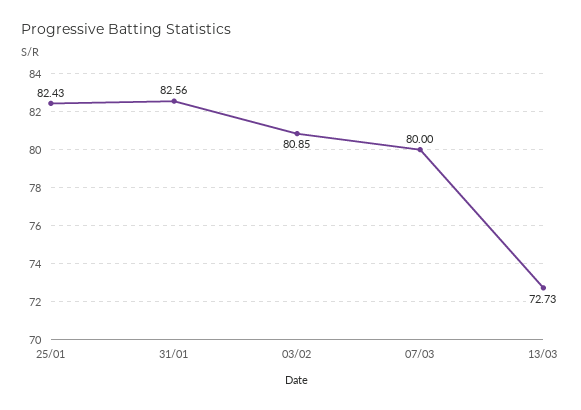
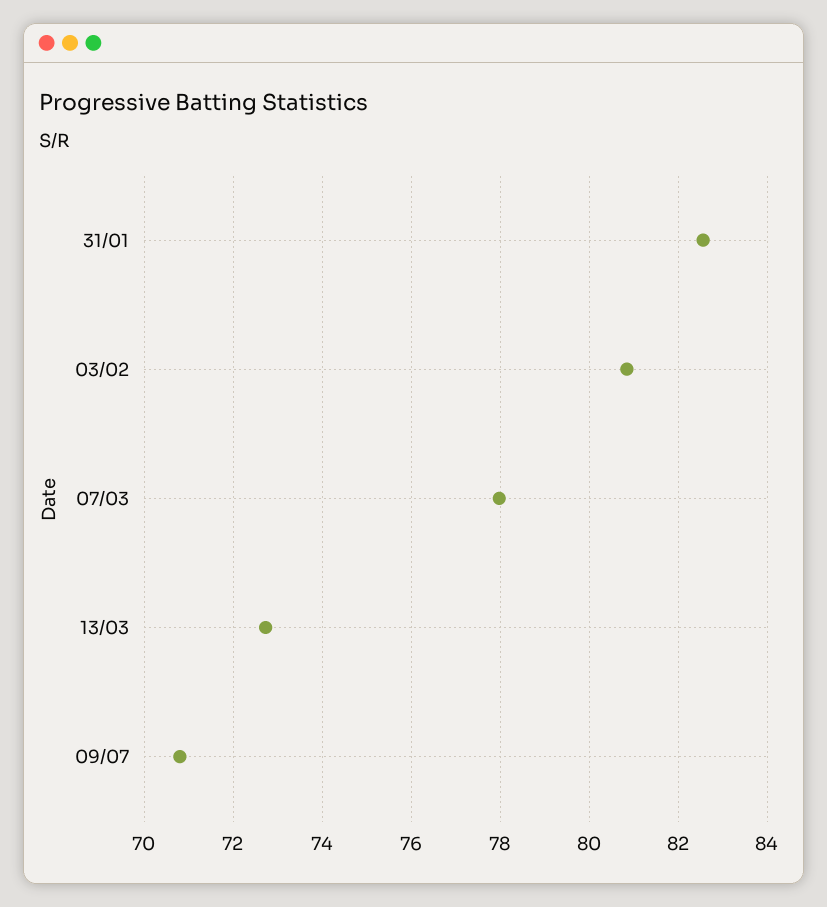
25/01: 82.43 -> none
07/03: 80 -> 78
09/07: none -> 70.8

